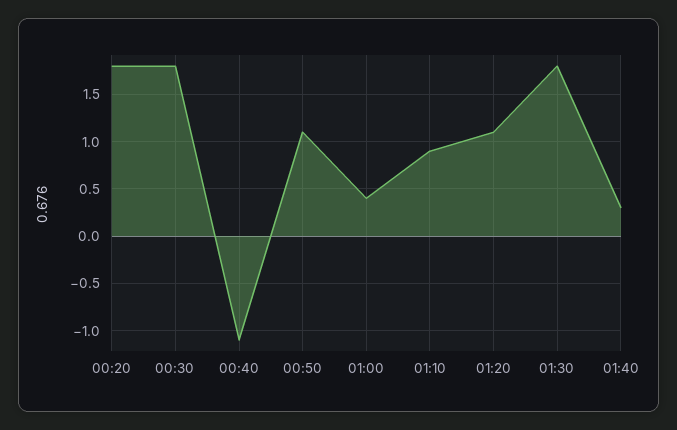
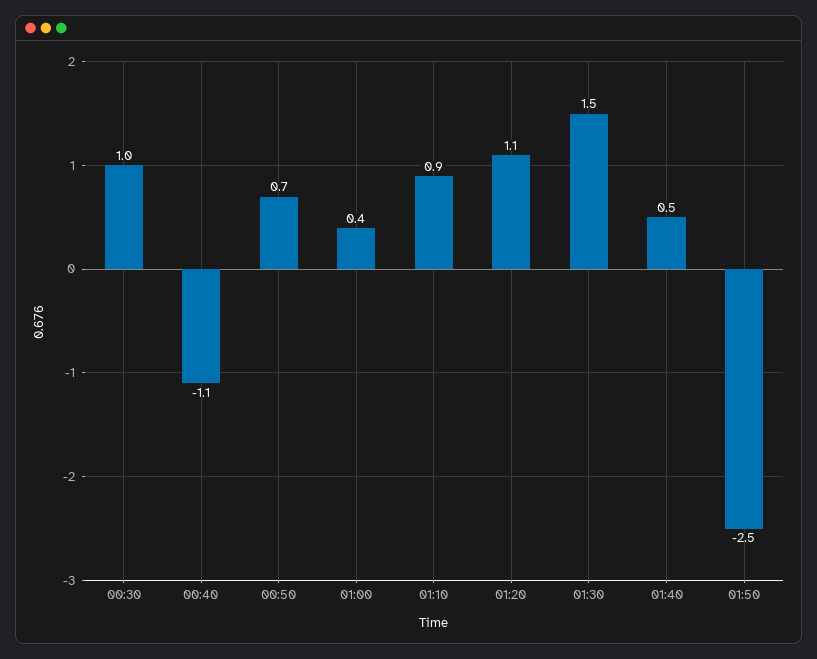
00:20: 1.8 -> none
00:30: 1.8 -> 1
00:50: 1.1 -> 0.7
01:30: 1.8 -> 1.5
01:40: 0.3 -> 0.5
01:50: none -> -2.5

